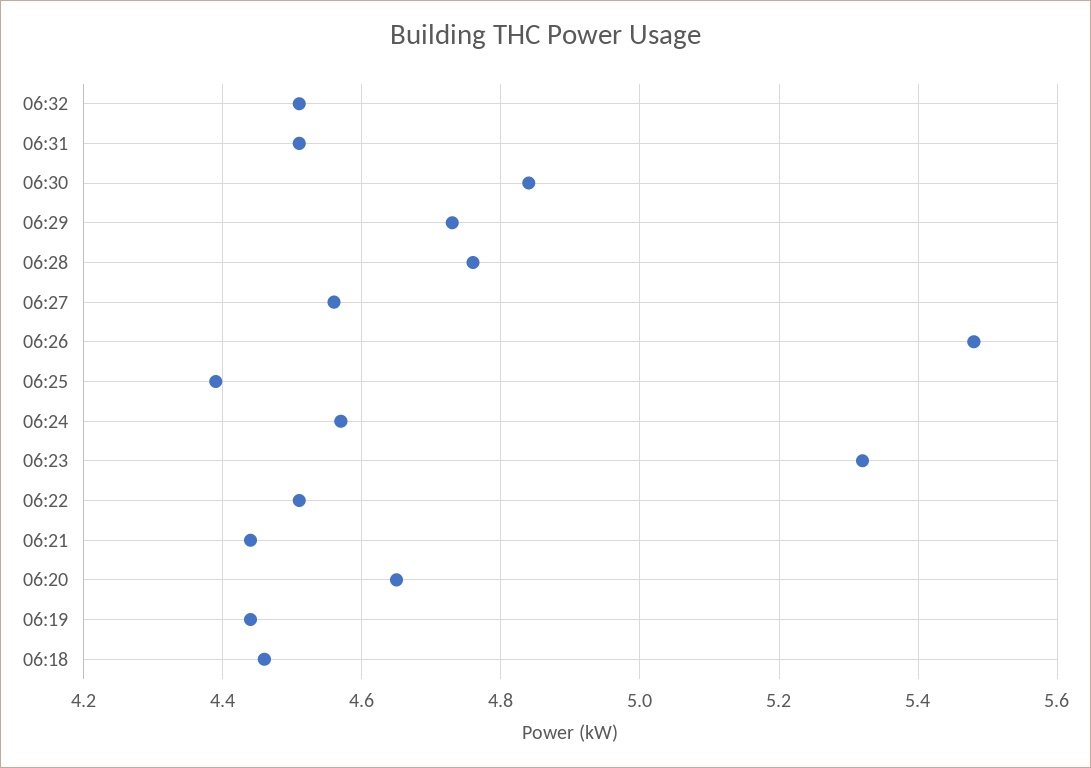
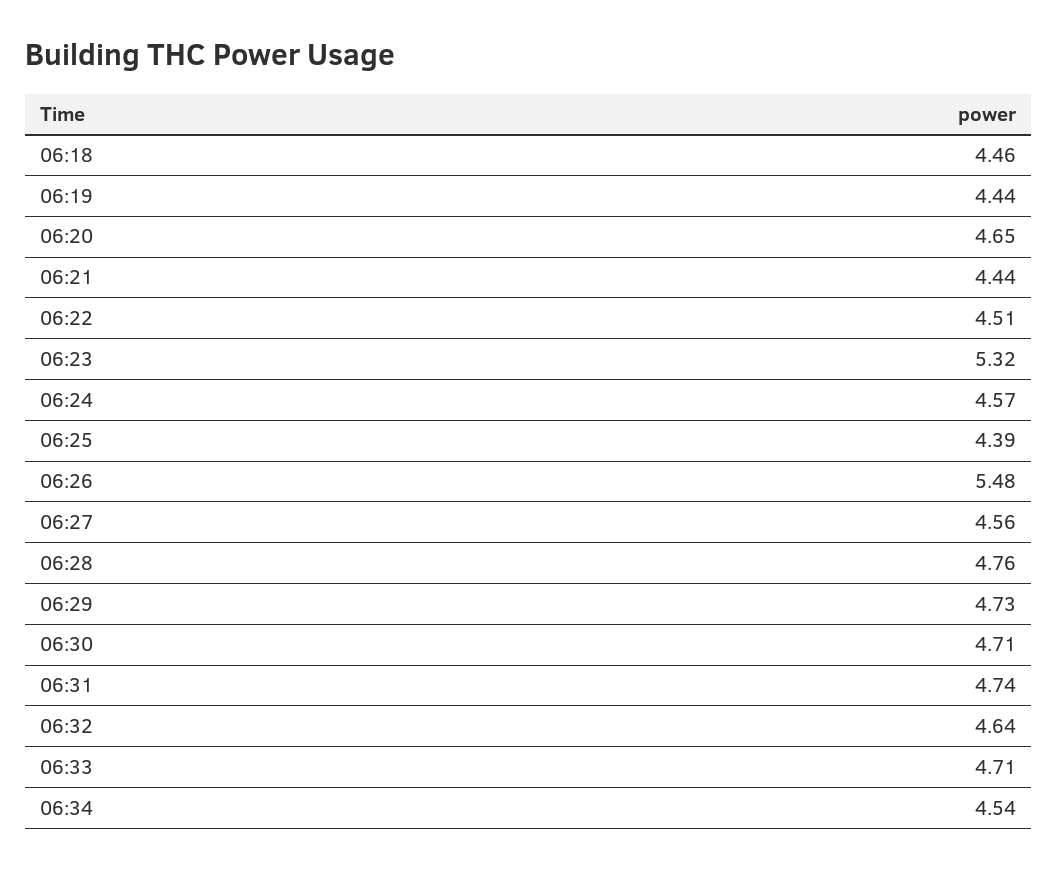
06:32: 4.5 -> 4.64
06:31: 4.5 -> 4.74
06:30: 4.85 -> 4.71
06:33: none -> 4.71
06:34: none -> 4.54

